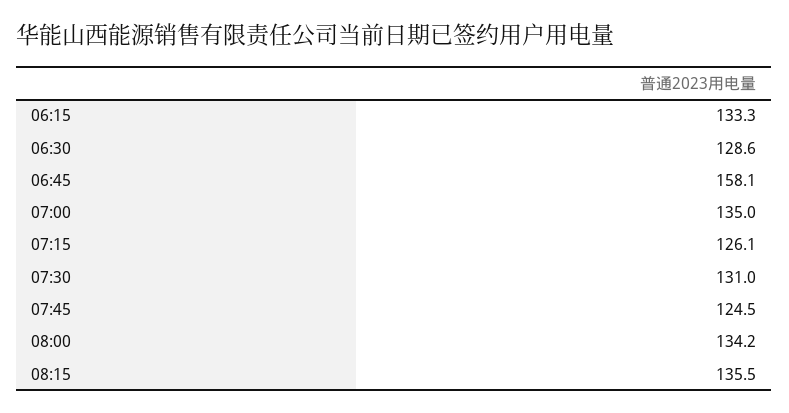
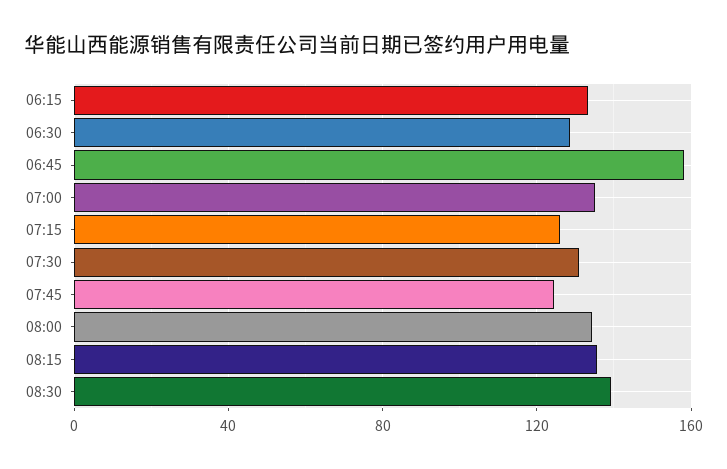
08:30: none -> 140

